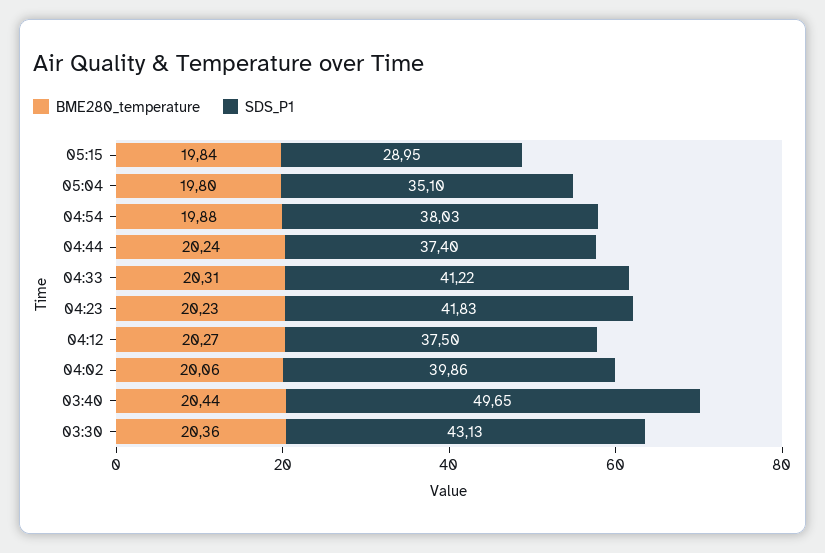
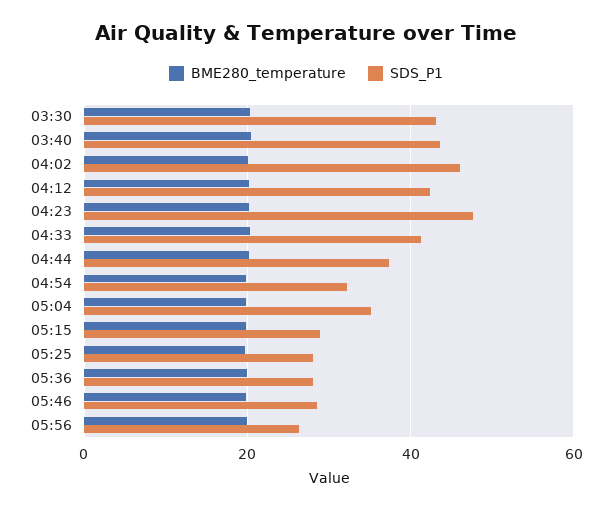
SDS_P1, 04:54: 38.03 -> 32
SDS_P1, 04:23: 41.83 -> 48
SDS_P1, 04:12: 37.5 -> 42
SDS_P1, 04:02: 39.86 -> 46
SDS_P1, 03:40: 49.65 -> 44
BME280_temperature, 05:25: none -> 20
SDS_P1, 05:25: none -> 28
BME280_temperature, 05:36: none -> 20
SDS_P1, 05:36: none -> 28
BME280_temperature, 05:46: none -> 20
SDS_P1, 05:46: none -> 28
BME280_temperature, 05:56: none -> 20
SDS_P1, 05:56: none -> 26

